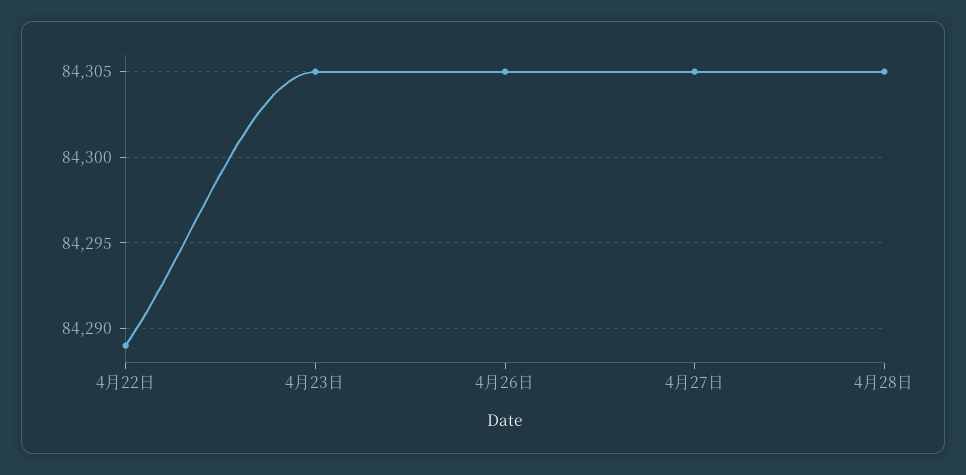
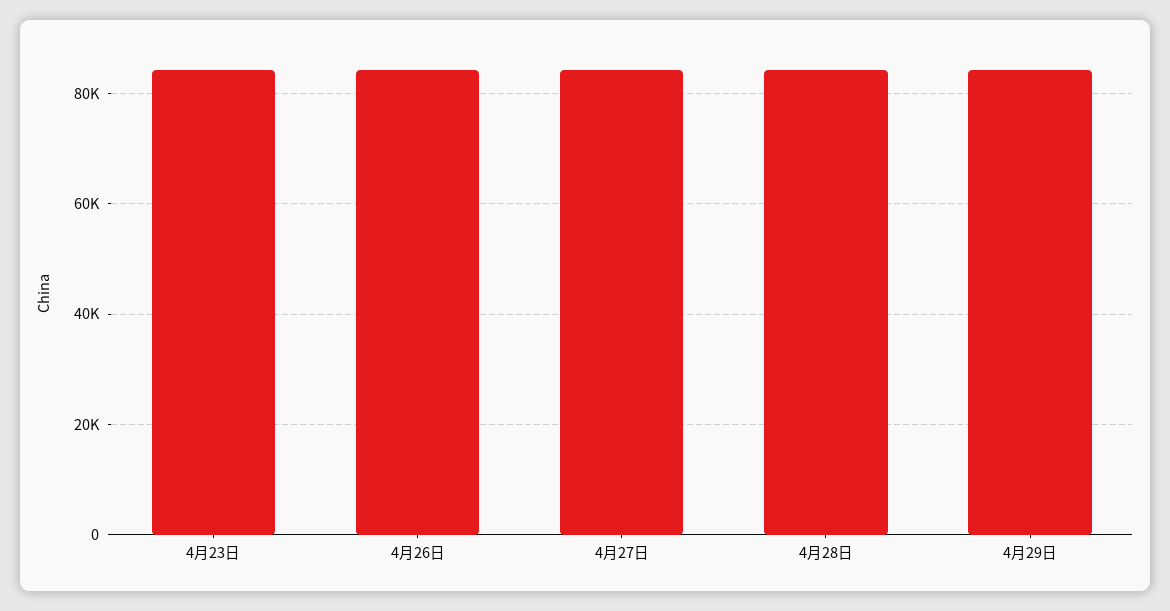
4月22日: 84289 -> none
4月29日: none -> 84000

